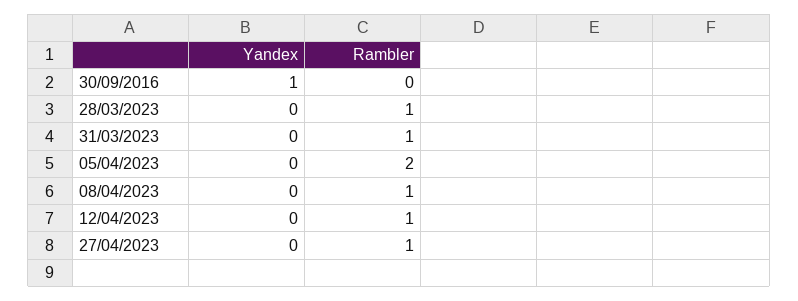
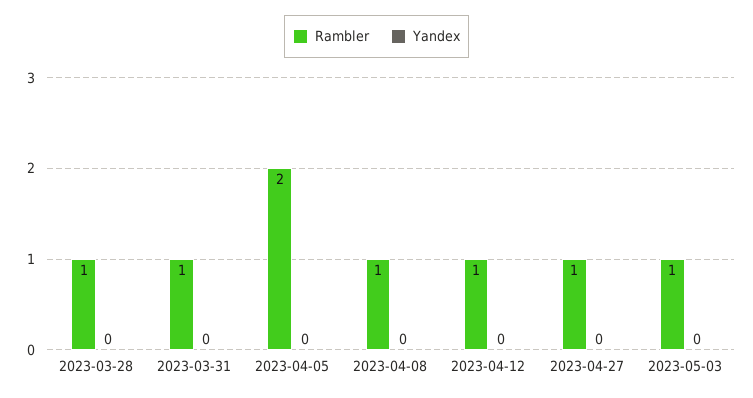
Yandex, 30/09/2016: 1 -> none
Rambler, 30/09/2016: 0 -> none
Rambler, 2023-05-03: none -> 1
Yandex, 2023-05-03: none -> 0

